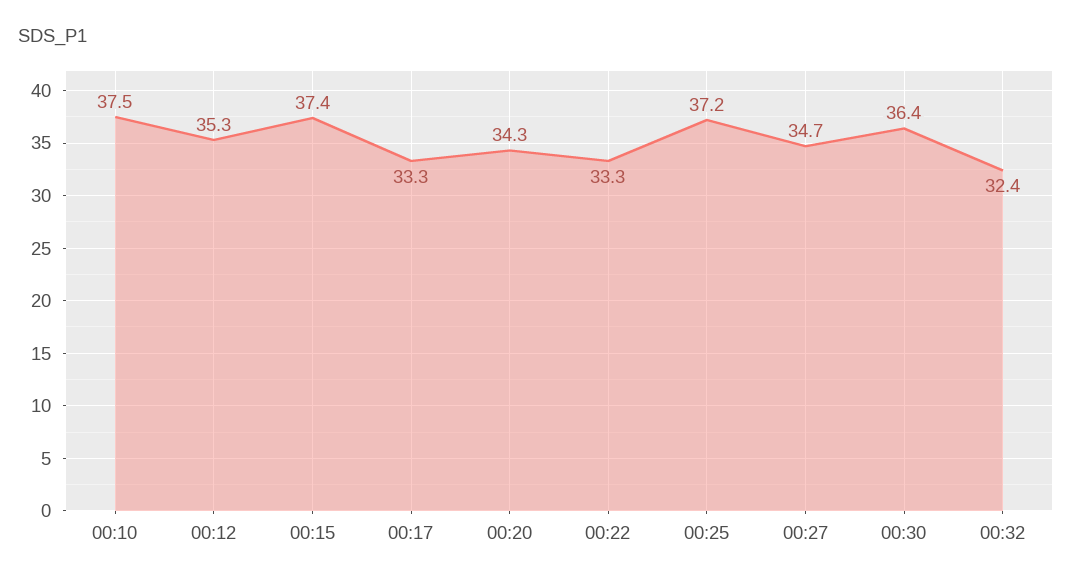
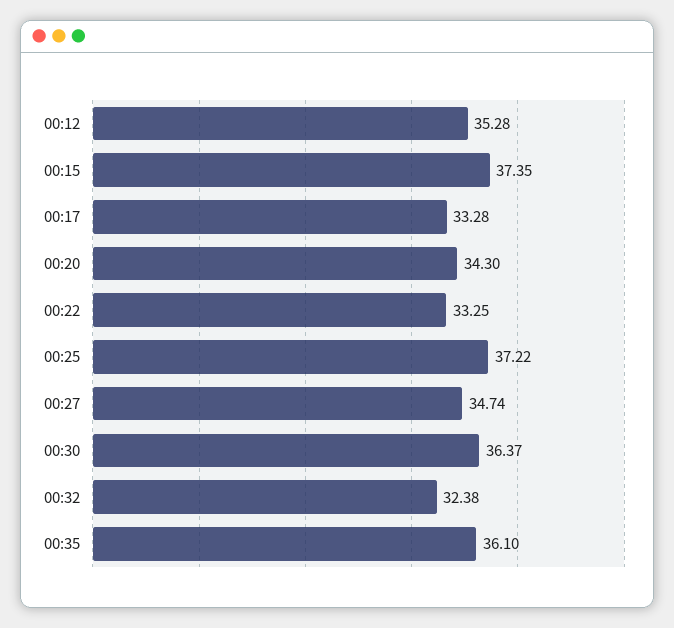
00:10: 37.5 -> none
00:35: none -> 36.1

